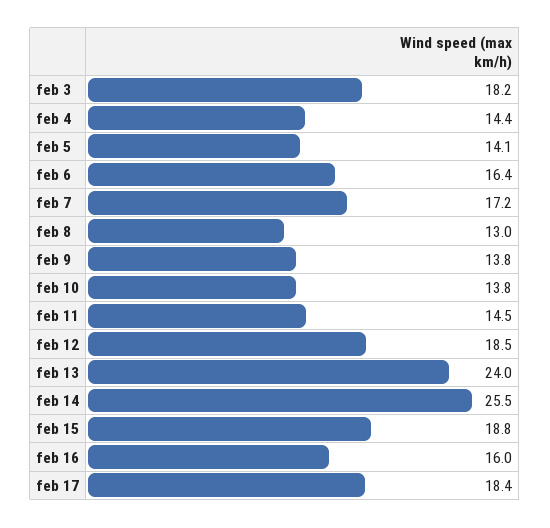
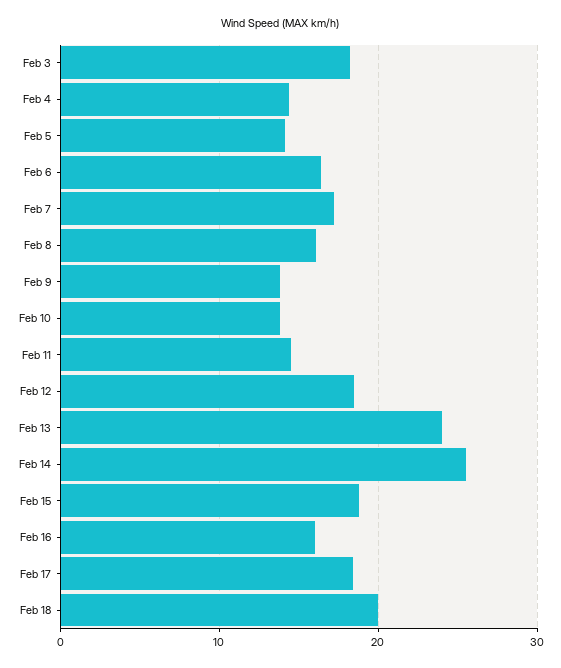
feb 8: 13 -> 16
Feb 18: none -> 20

